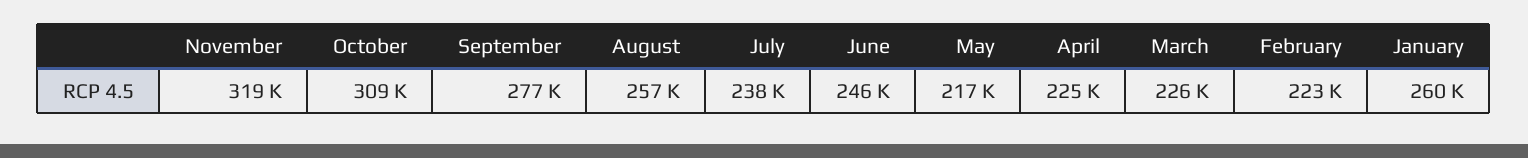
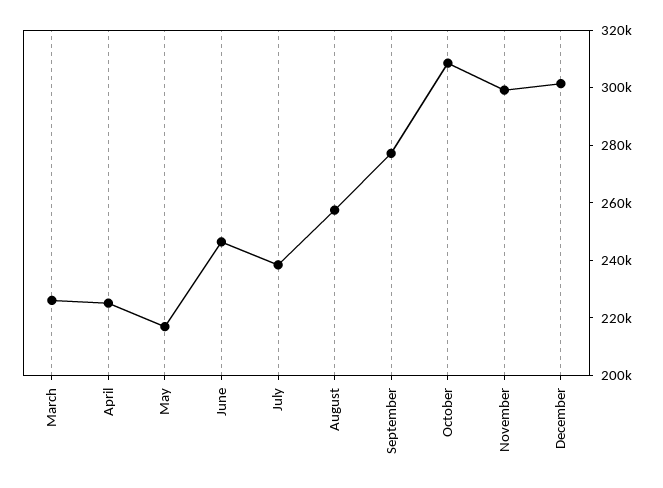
November: 319000 -> 300000
February: 223000 -> none
January: 260000 -> none
December: none -> 300000

